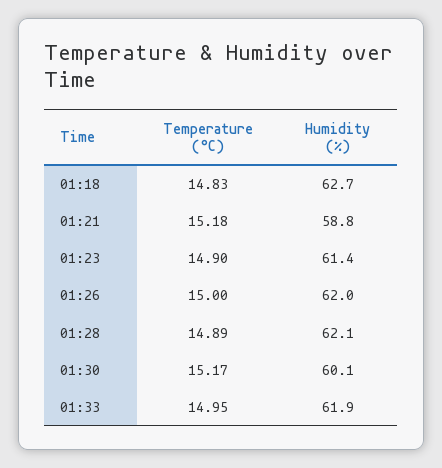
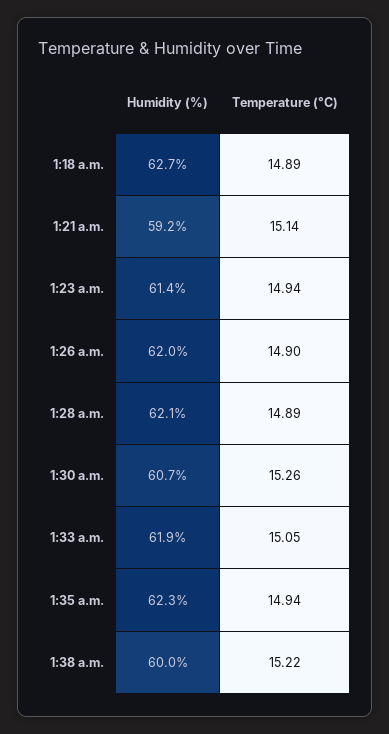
Temperature (°C), 01:18: 14.83 -> 14.89
Temperature (°C), 01:21: 15.18 -> 15.14
Humidity (%), 01:21: 58.8 -> 59.2
Temperature (°C), 01:23: 14.9 -> 14.94
Temperature (°C), 01:26: 15 -> 14.9
Temperature (°C), 01:30: 15.17 -> 15.26
Humidity (%), 01:30: 60.1 -> 60.7
Temperature (°C), 01:33: 14.95 -> 15.05
Humidity (%), 1:35 a.m.: none -> 62.3
Temperature (°C), 1:35 a.m.: none -> 14.94
Humidity (%), 1:38 a.m.: none -> 60
Temperature (°C), 1:38 a.m.: none -> 15.22

